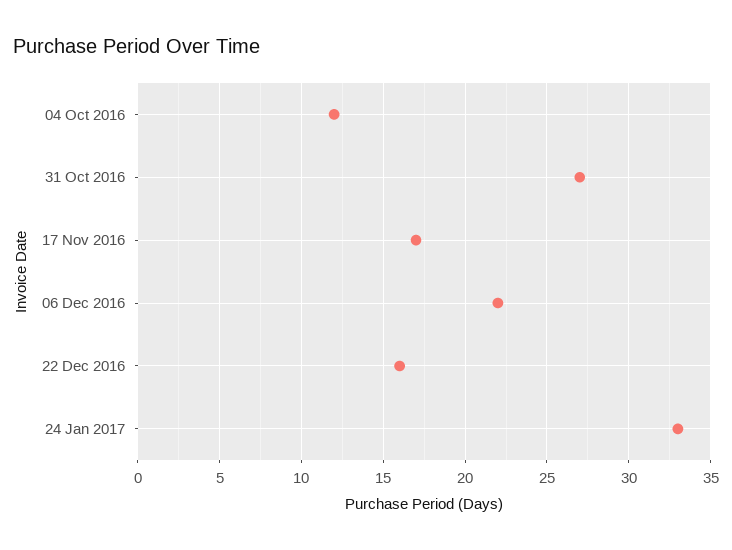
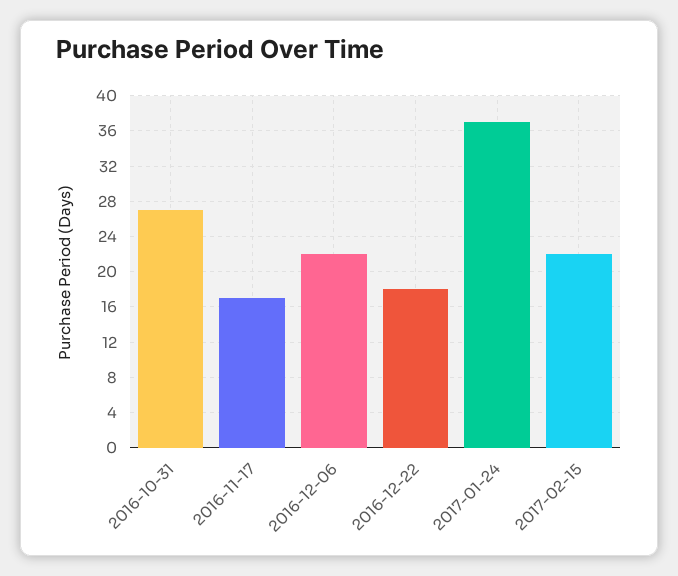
04 Oct 2016: 12 -> none
22 Dec 2016: 16 -> 18
24 Jan 2017: 33 -> 37
2017-02-15: none -> 22

